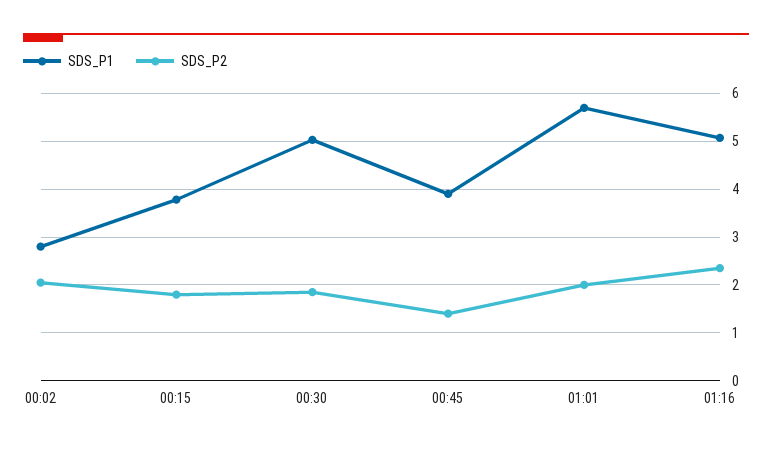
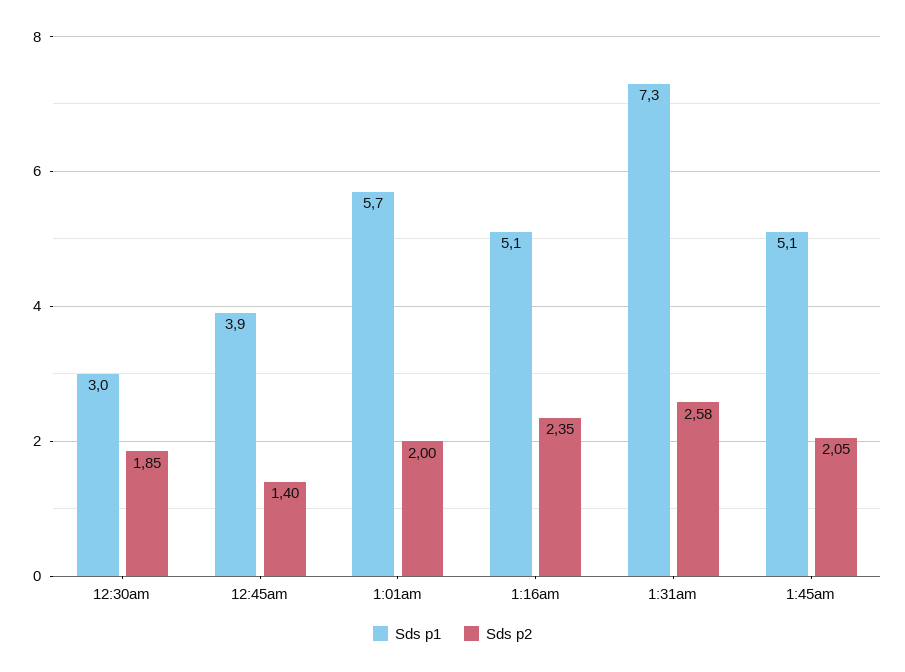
SDS_P1, 00:02: 2.8 -> none
SDS_P2, 00:02: 2 -> none
SDS_P1, 00:15: 3.8 -> none
SDS_P2, 00:15: 1.8 -> none
SDS_P1, 00:30: 5 -> 3
SDS_P1, 1:31am: none -> 7.3
SDS_P2, 1:31am: none -> 2.58
SDS_P1, 1:45am: none -> 5.1
SDS_P2, 1:45am: none -> 2.05

